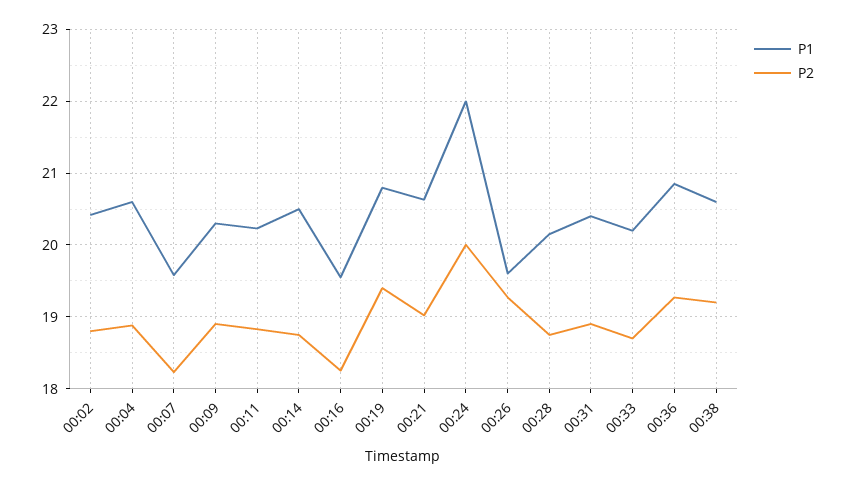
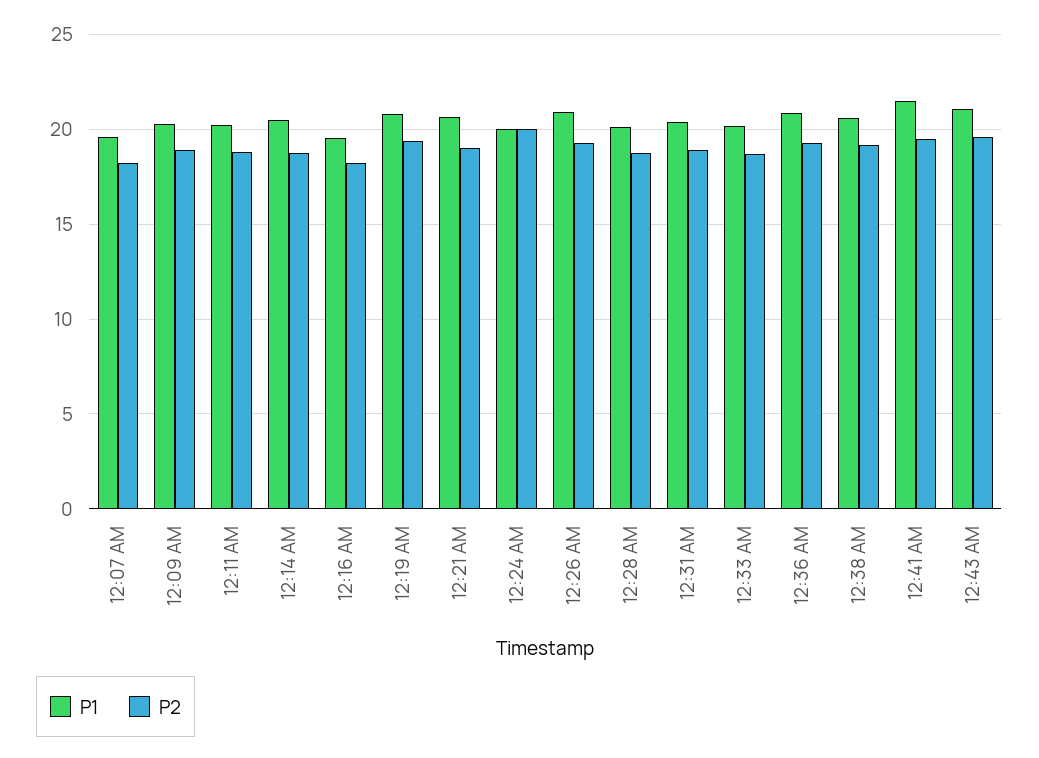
P1, 00:02: 20.4 -> none
P2, 00:02: 18.8 -> none
P1, 00:04: 20.6 -> none
P2, 00:04: 18.9 -> none
P1, 00:24: 22 -> 20
P1, 00:26: 19.6 -> 21
P1, 12:41 AM: none -> 21.5
P2, 12:41 AM: none -> 19.5
P1, 12:43 AM: none -> 21
P2, 12:43 AM: none -> 19.5

